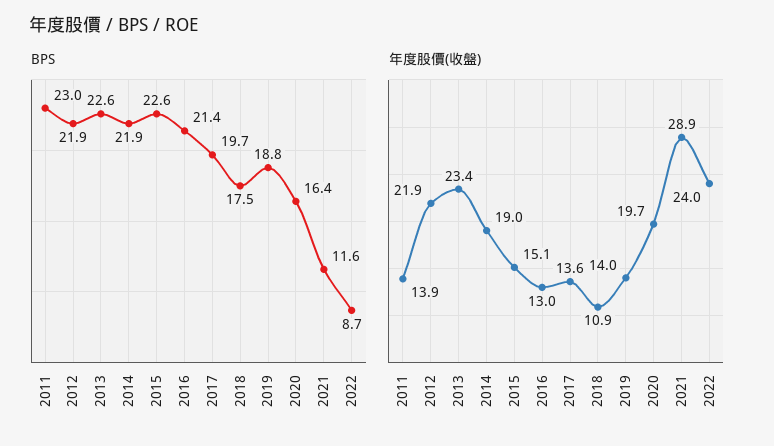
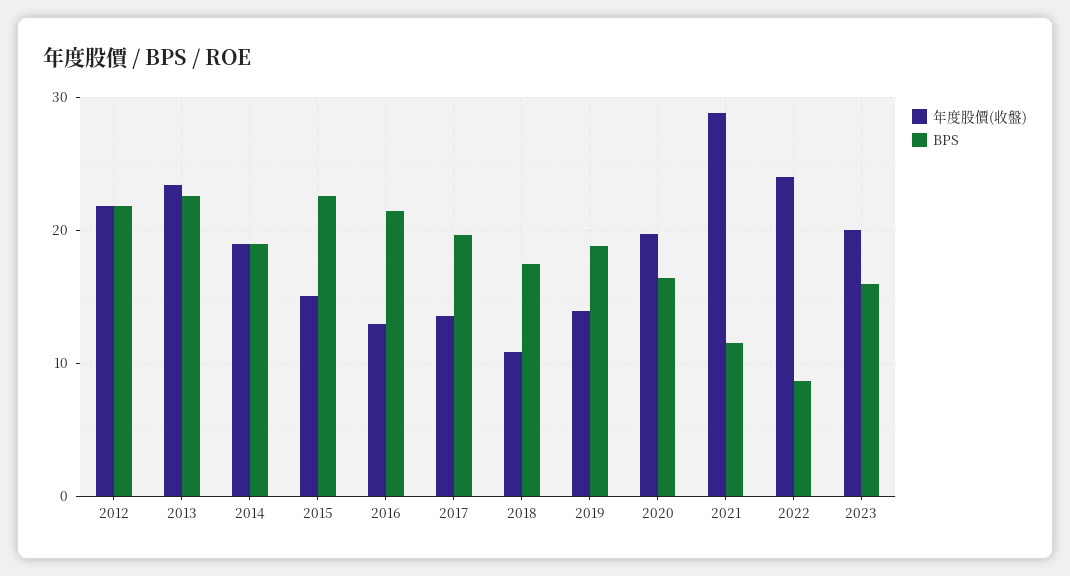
BPS, 2011: 23 -> none
BPS, 2014: 21.9 -> 19
年度股價(收盤), 2011: 13.9 -> none
年度股價(收盤), 2023: none -> 20
BPS, 2023: none -> 16

